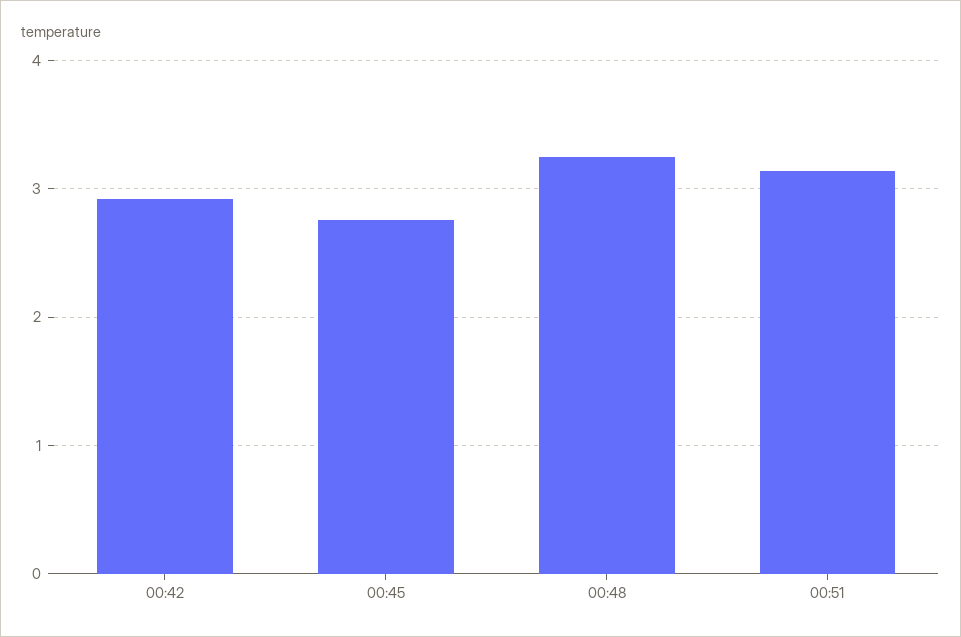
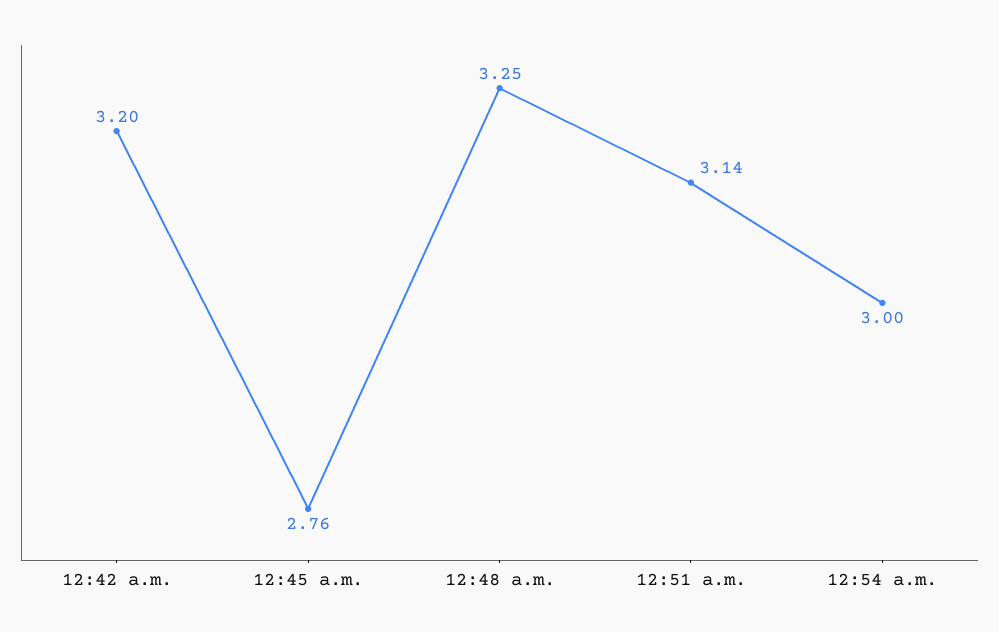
00:42: 2.9 -> 3.2
12:54 a.m.: none -> 3

